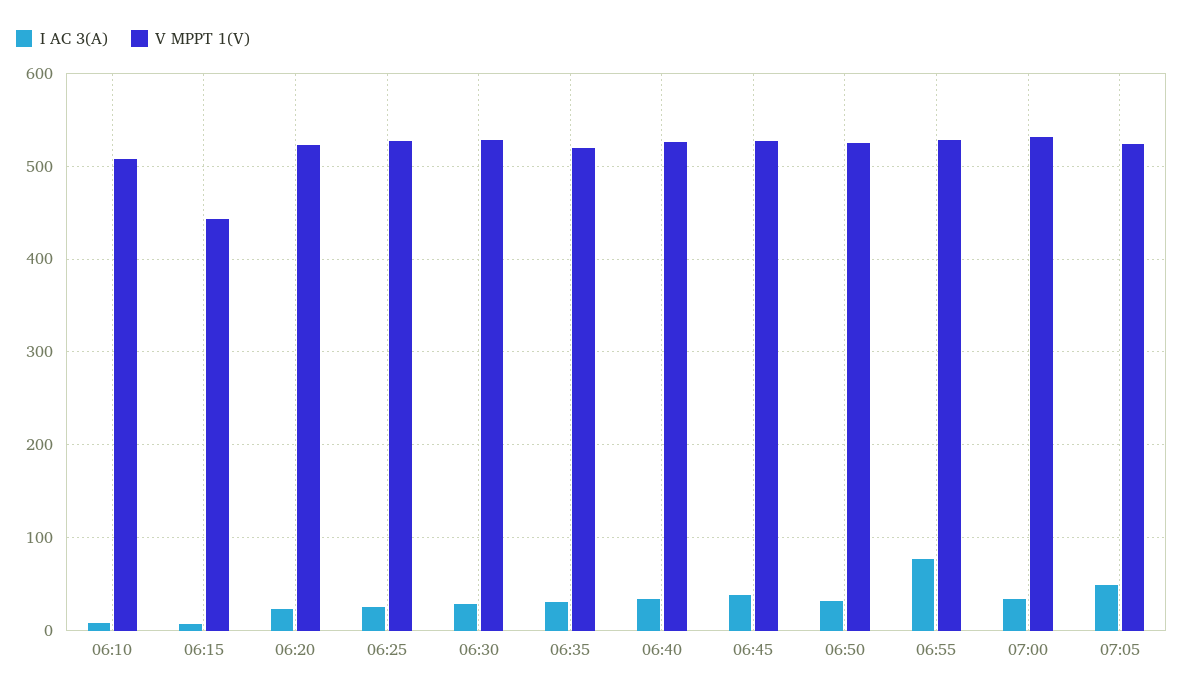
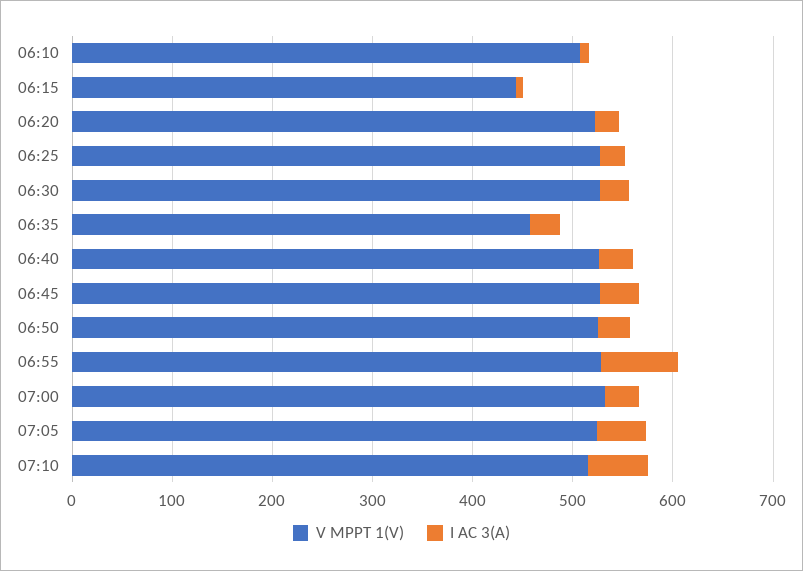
V MPPT 1(V), 06:35: 520 -> 460
V MPPT 1(V), 07:10: none -> 520
I AC 3(A), 07:10: none -> 60

